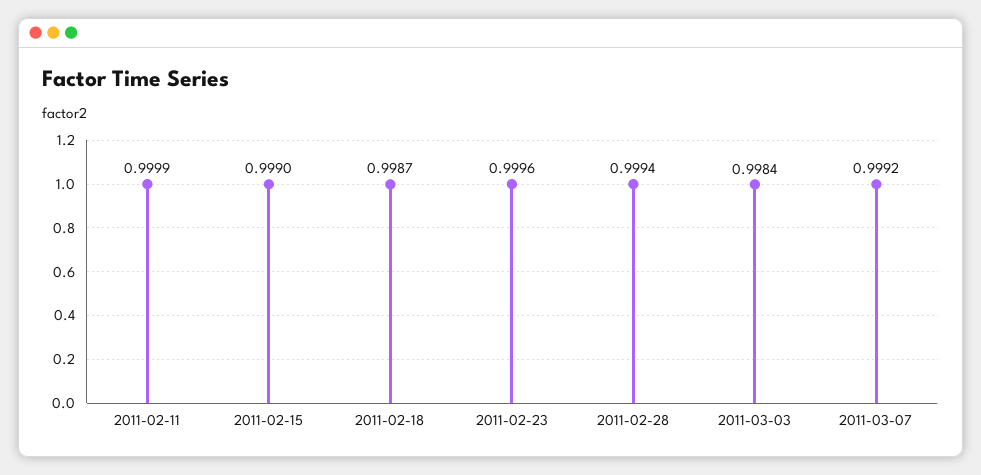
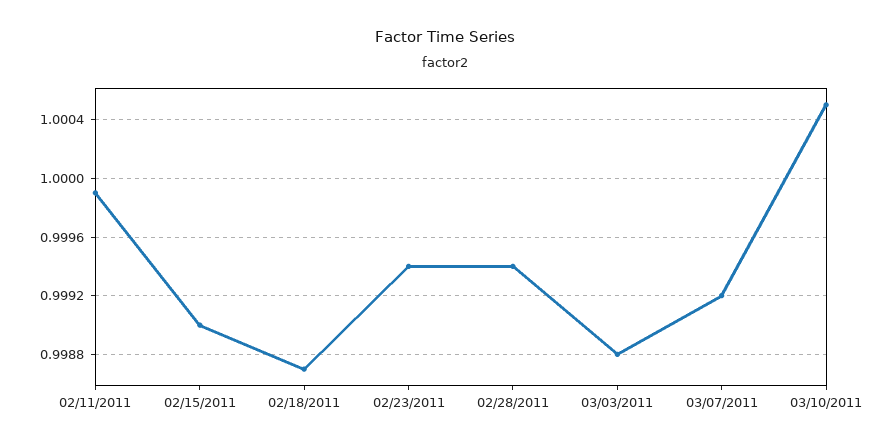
2011-02-23: 0.9996 -> 0.9994
2011-03-03: 0.9984 -> 0.9988
03/10/2011: none -> 1.0005

